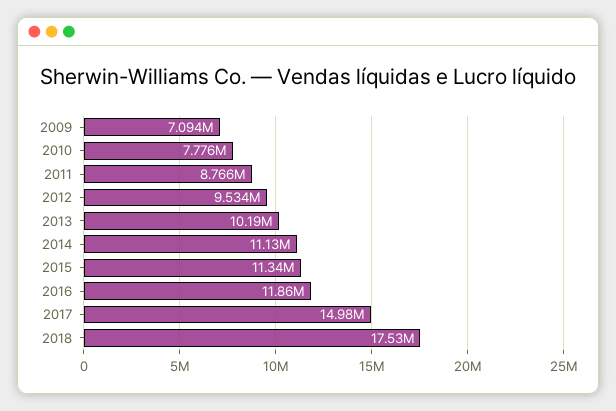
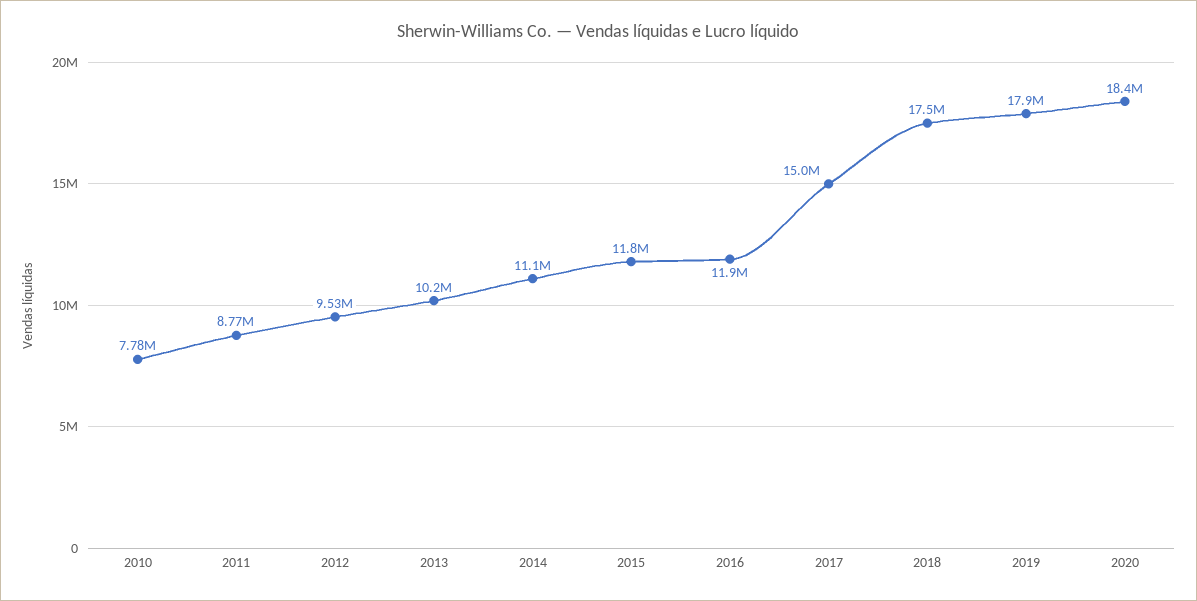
2009: 7094000 -> none
2015: 11340000 -> 11800000
2019: none -> 17900000
2020: none -> 18400000

